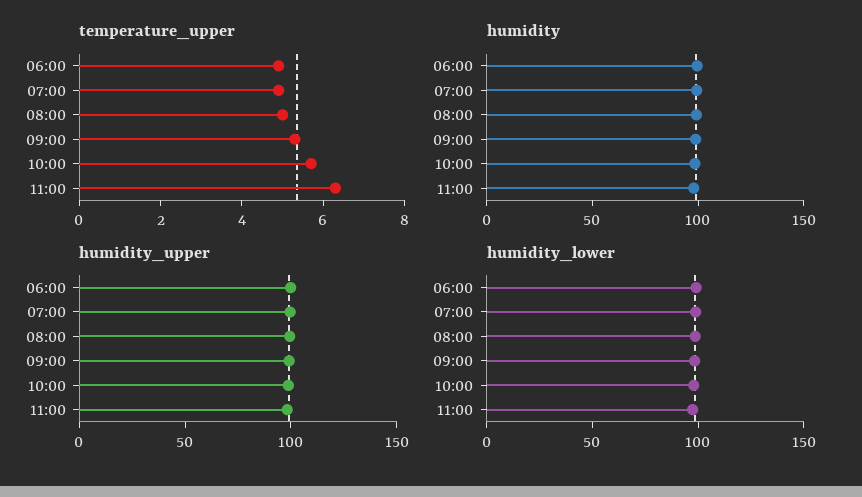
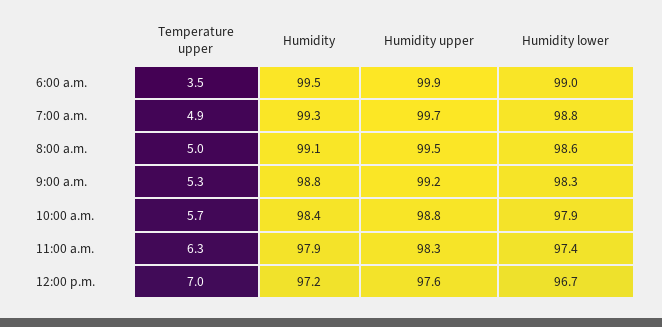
temperature_upper, 06:00: 5 -> 3.5
temperature_upper, 12:00 p.m.: none -> 7
humidity, 12:00 p.m.: none -> 97.2
humidity_upper, 12:00 p.m.: none -> 97.6
humidity_lower, 12:00 p.m.: none -> 96.7

